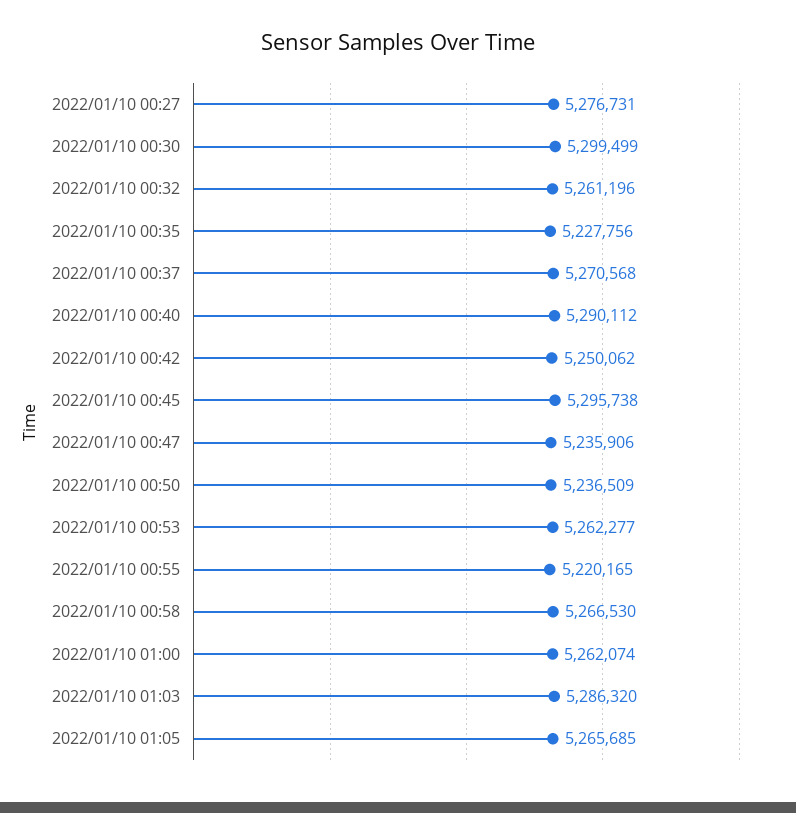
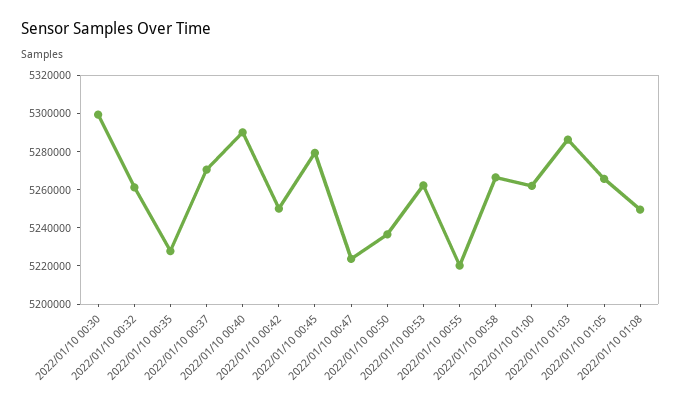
2022/01/10 00:27: 5276731 -> none
2022/01/10 00:45: 5295738 -> 5280000
2022/01/10 00:47: 5235906 -> 5225000
2022/01/10 01:08: none -> 5250000

